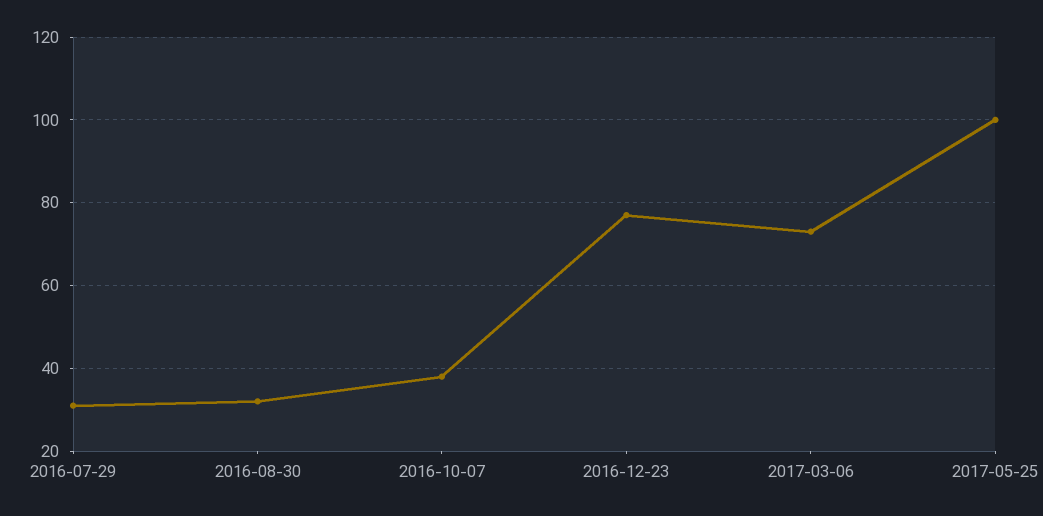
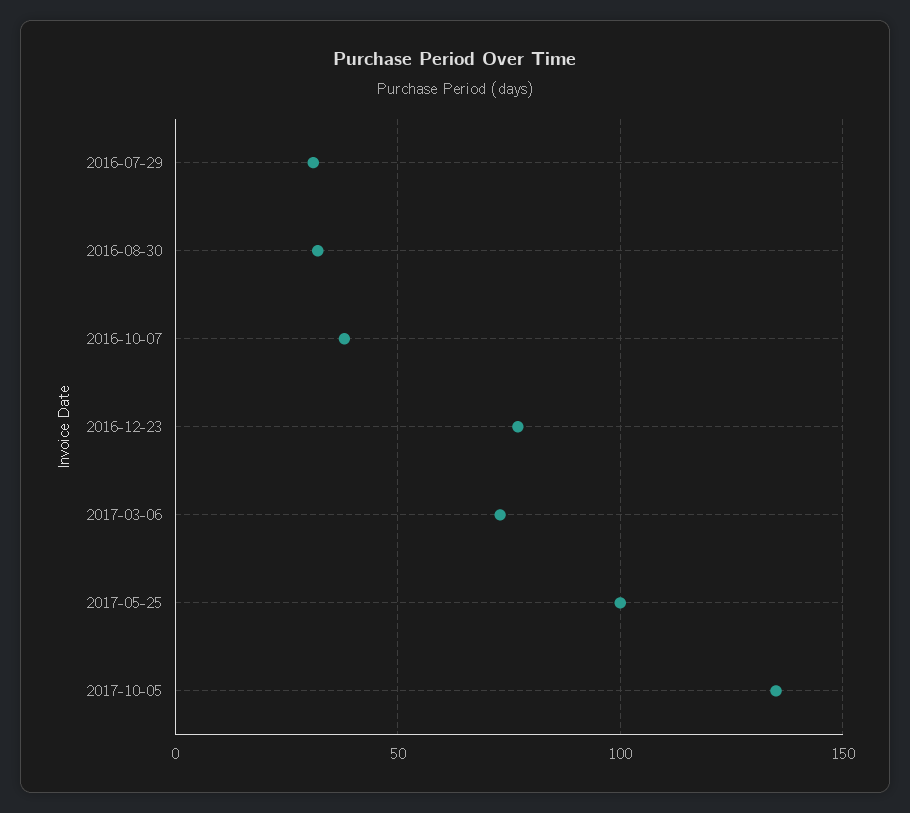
2017-10-05: none -> 135

